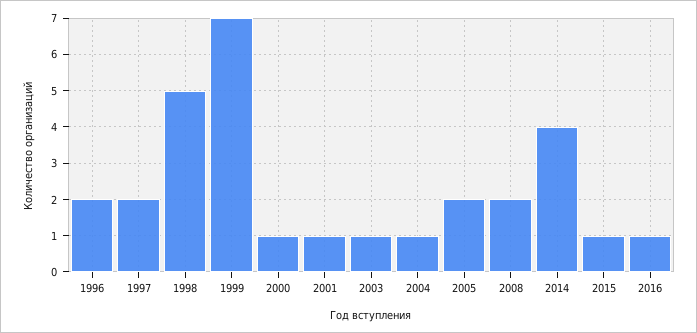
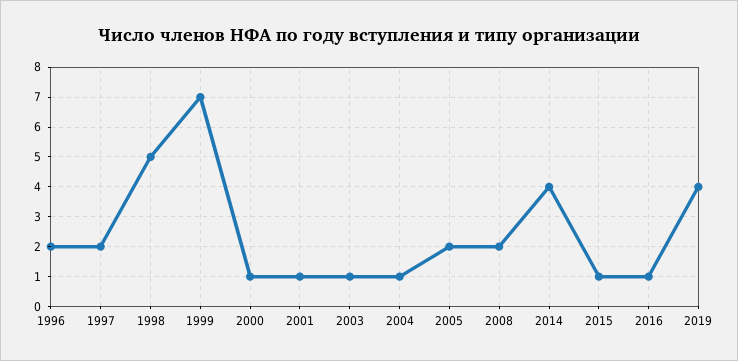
2019: none -> 4

